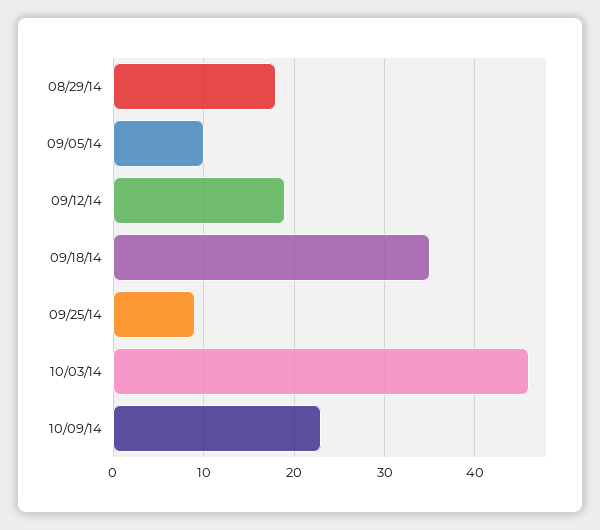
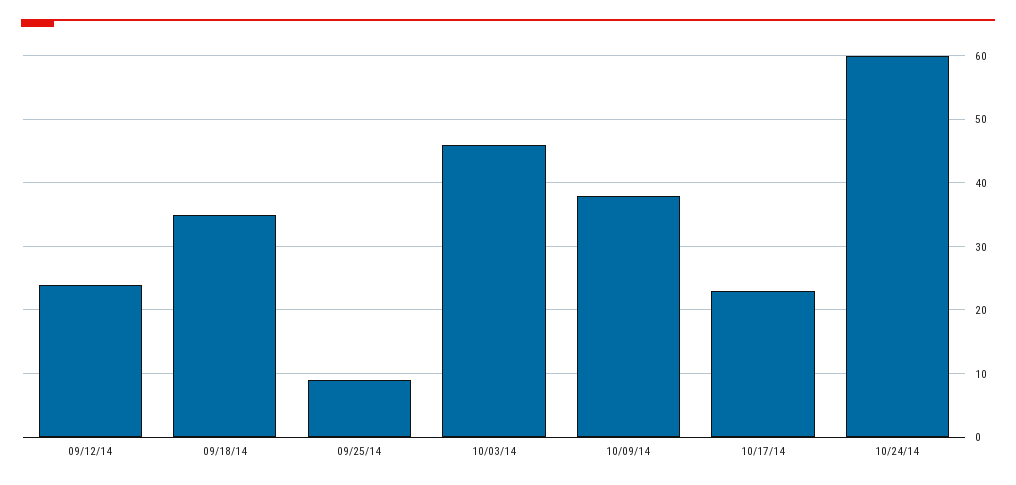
08/29/14: 18 -> none
09/05/14: 10 -> none
09/12/14: 19 -> 24
10/09/14: 23 -> 38
10/17/14: none -> 23
10/24/14: none -> 60

